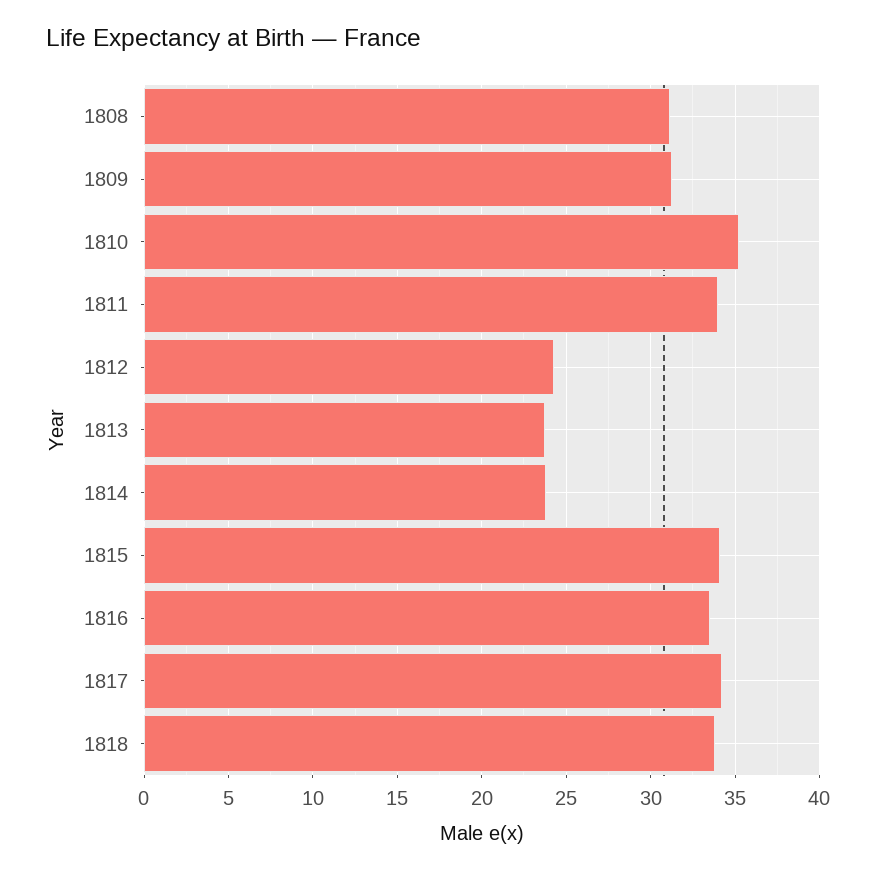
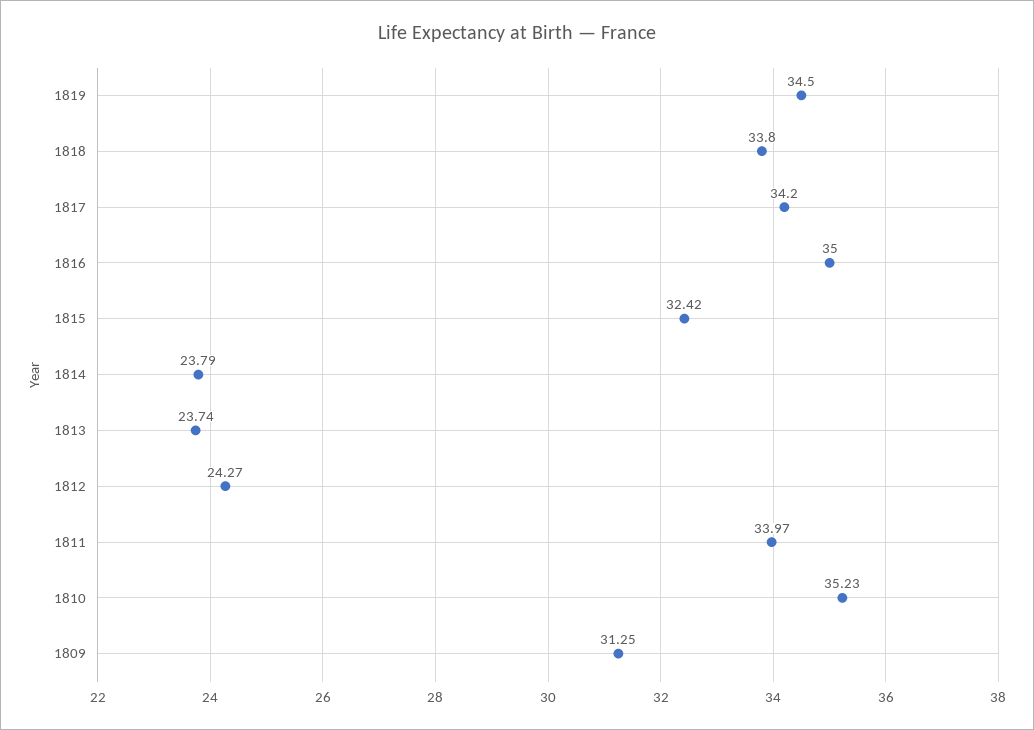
1808: 31 -> none
1815: 34 -> 32.42
1816: 33.5 -> 35
1819: none -> 34.5

